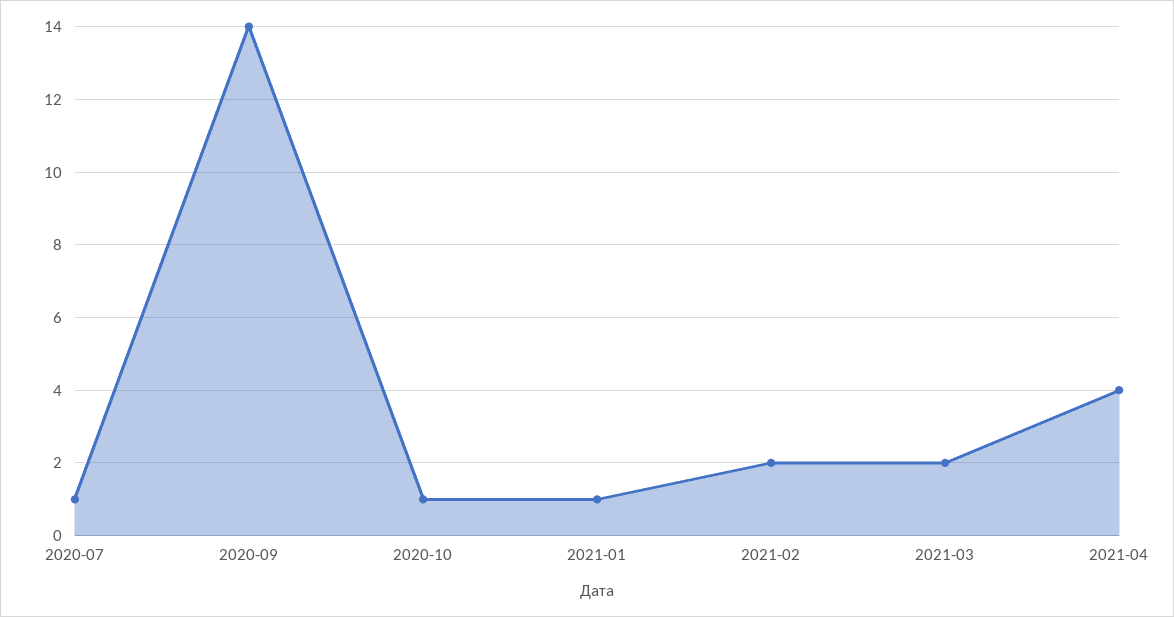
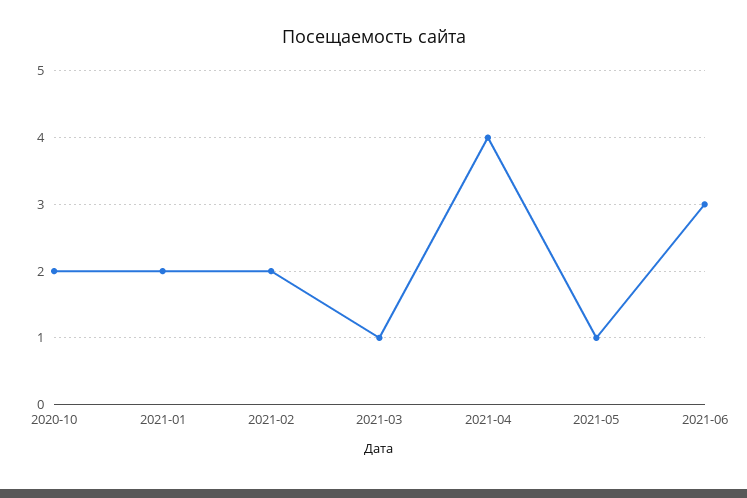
2020-07: 1 -> none
2020-09: 14 -> none
2020-10: 1 -> 2
2021-01: 1 -> 2
2021-03: 2 -> 1
2021-05: none -> 1
2021-06: none -> 3

